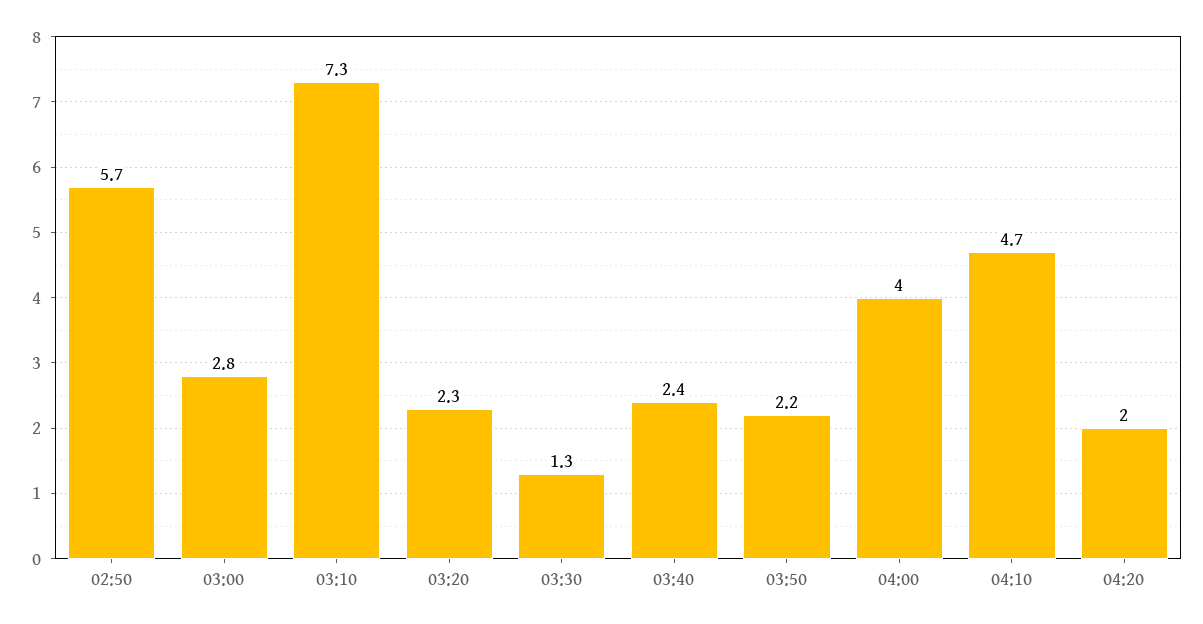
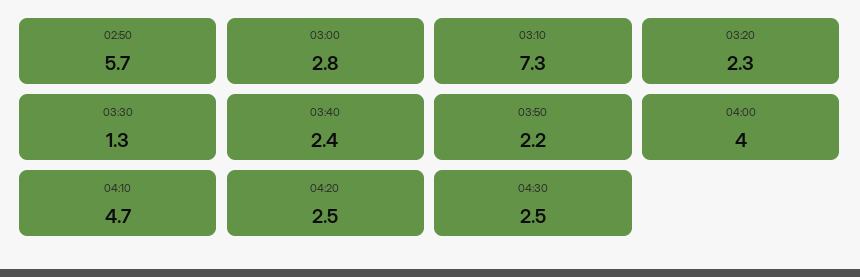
04:20: 2 -> 2.5
04:30: none -> 2.5

